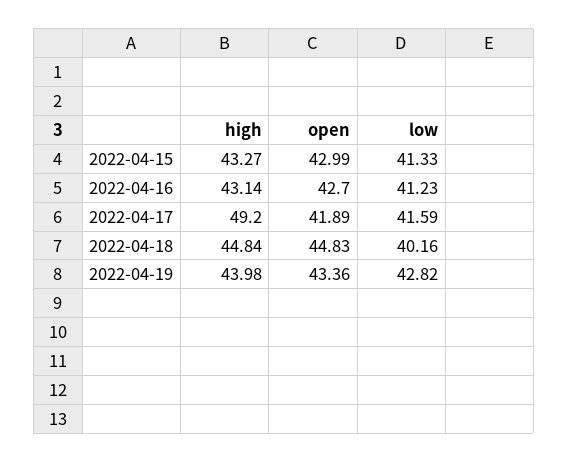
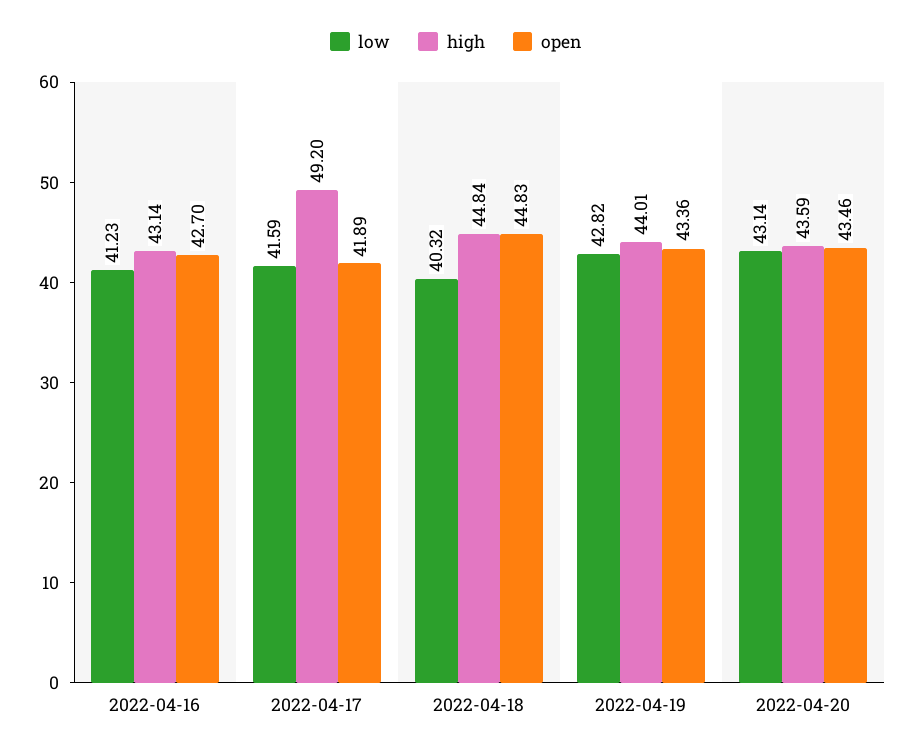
high, 2022-04-15: 43.27 -> none
open, 2022-04-15: 42.99 -> none
low, 2022-04-15: 41.33 -> none
low, 2022-04-18: 40.16 -> 40.32
high, 2022-04-19: 43.98 -> 44.01
low, 2022-04-20: none -> 43.14
high, 2022-04-20: none -> 43.59
open, 2022-04-20: none -> 43.46

